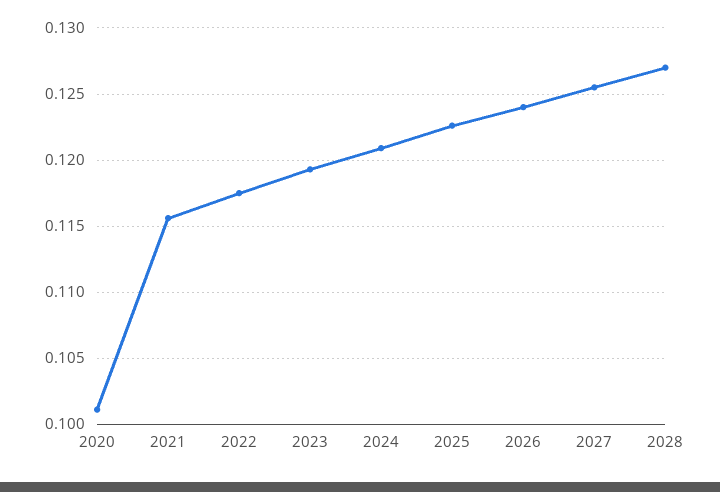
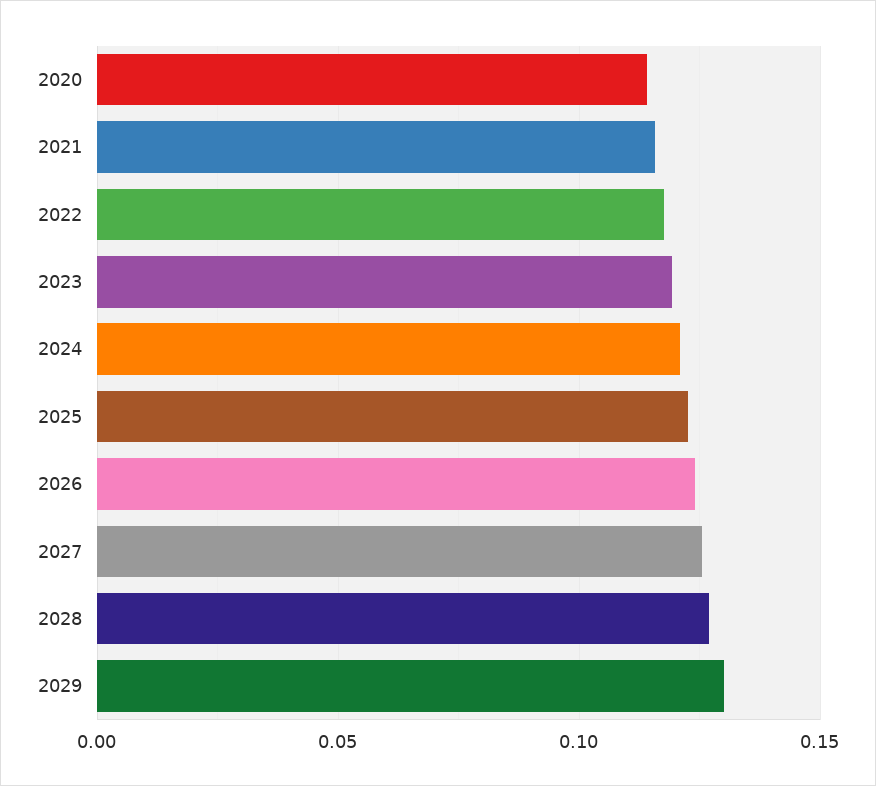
2020: 0.101 -> 0.115
2029: none -> 0.13

